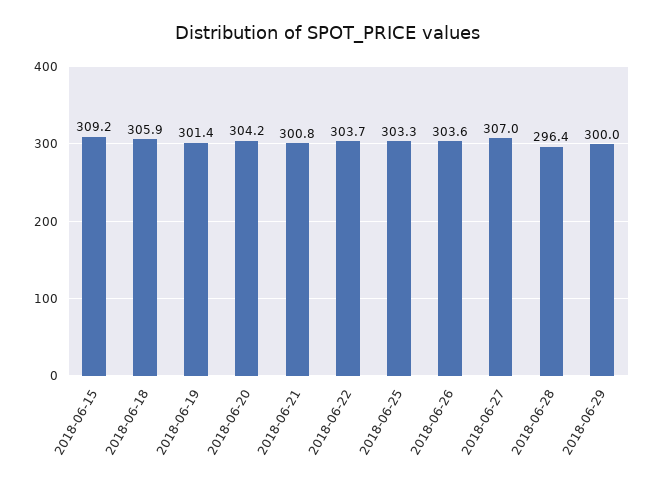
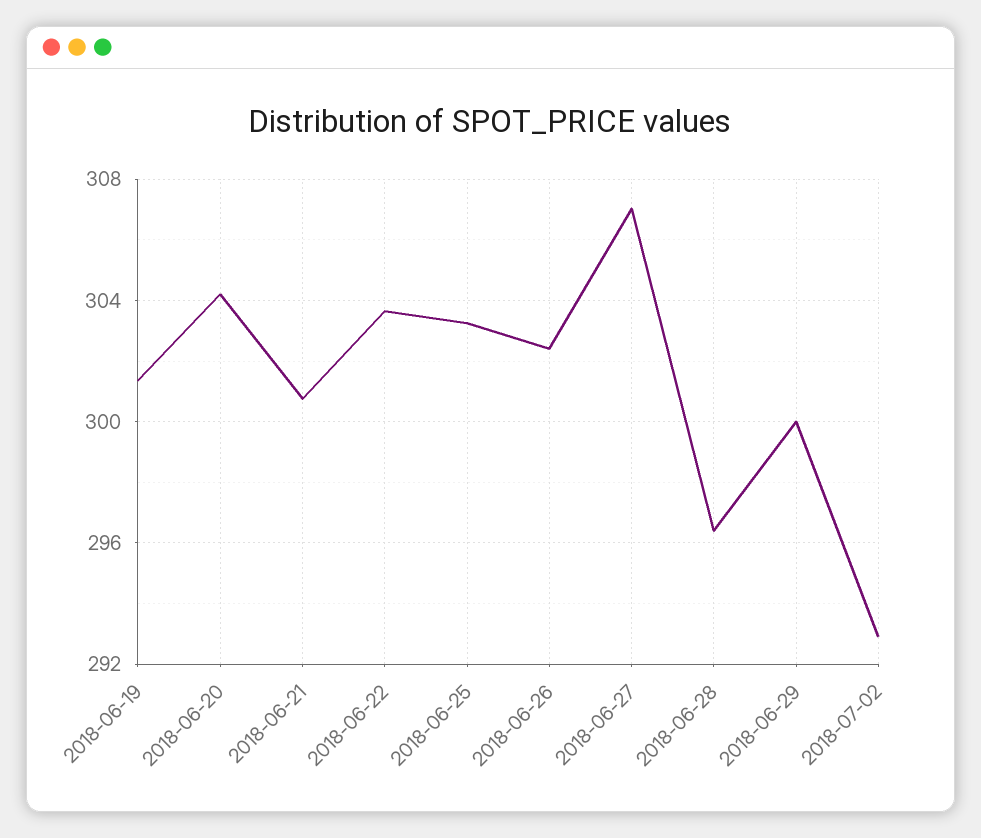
2018-06-15: 309.2 -> none
2018-06-18: 305.9 -> none
2018-06-26: 303.6 -> 302.5
2018-07-02: none -> 293

